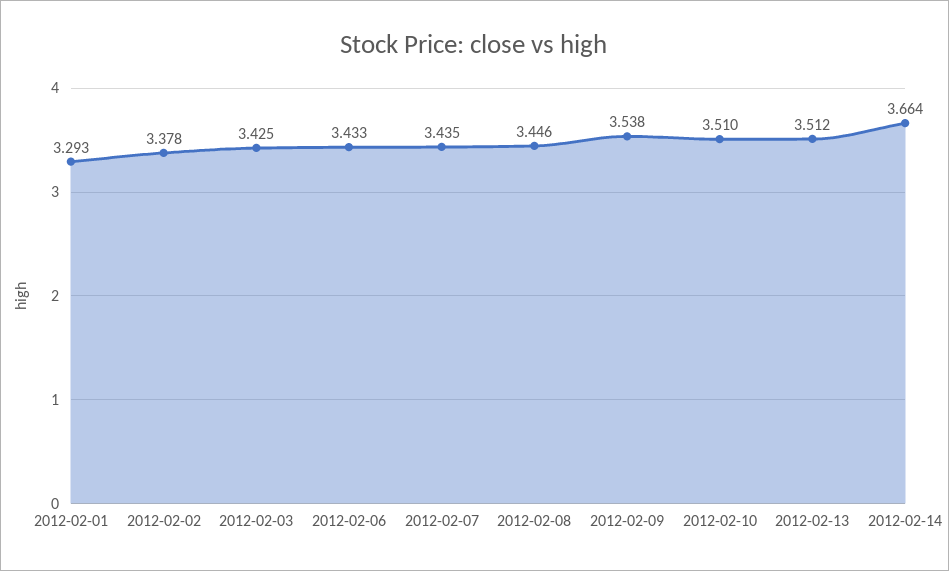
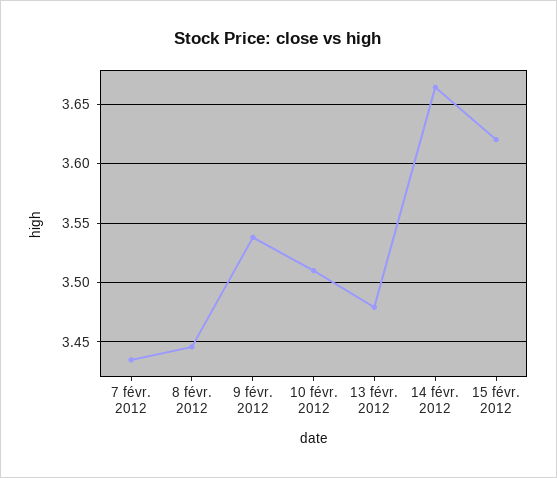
2012-02-01: 3.293 -> none
2012-02-02: 3.378 -> none
2012-02-03: 3.425 -> none
2012-02-06: 3.433 -> none
2012-02-13: 3.512 -> 3.48
15 févr. 2012: none -> 3.62

